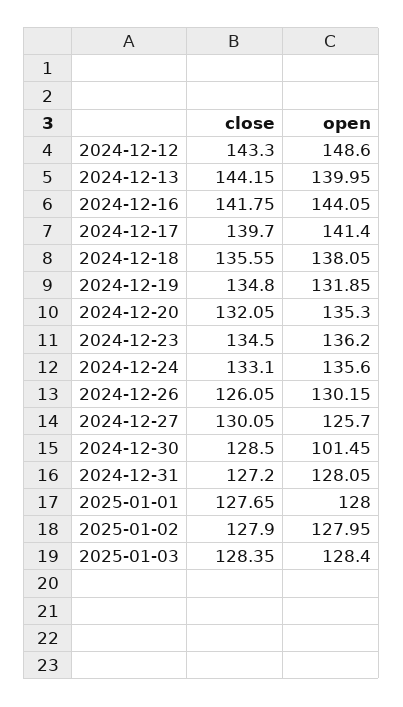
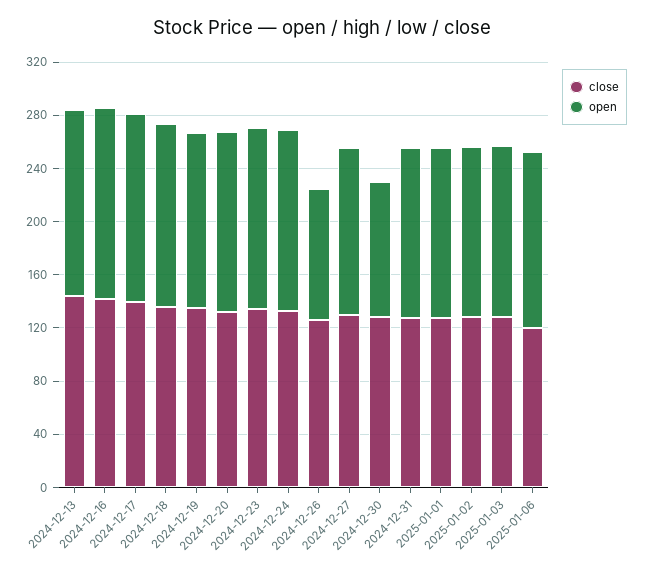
close, 2024-12-12: 143.3 -> none
open, 2024-12-12: 148.6 -> none
open, 2024-12-26: 130.15 -> 100
close, 2025-01-06: none -> 120
open, 2025-01-06: none -> 130

